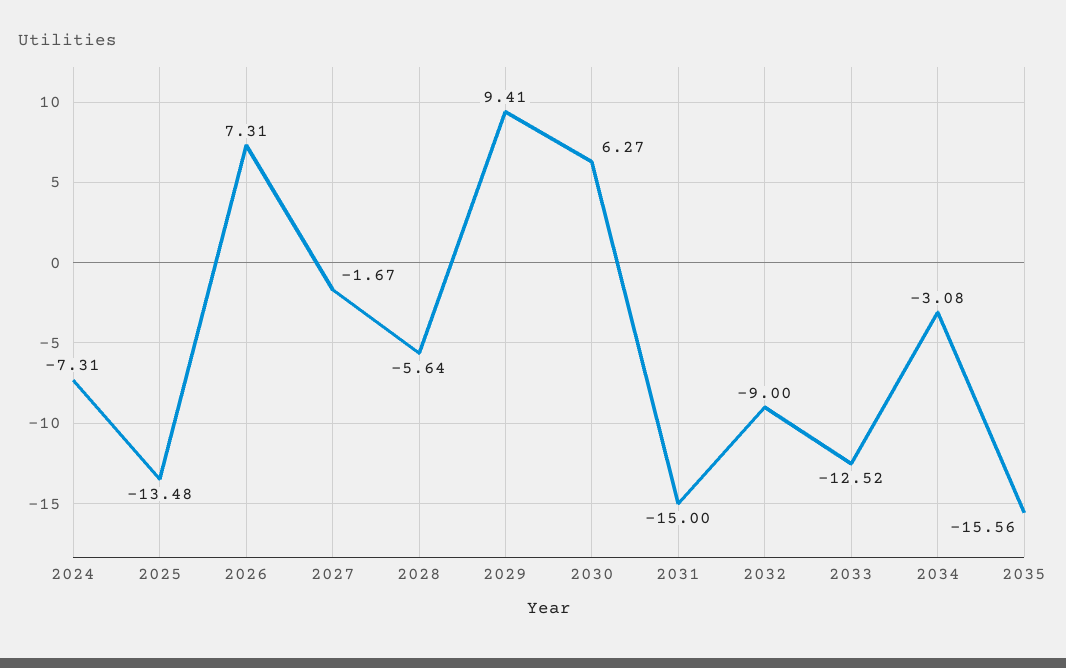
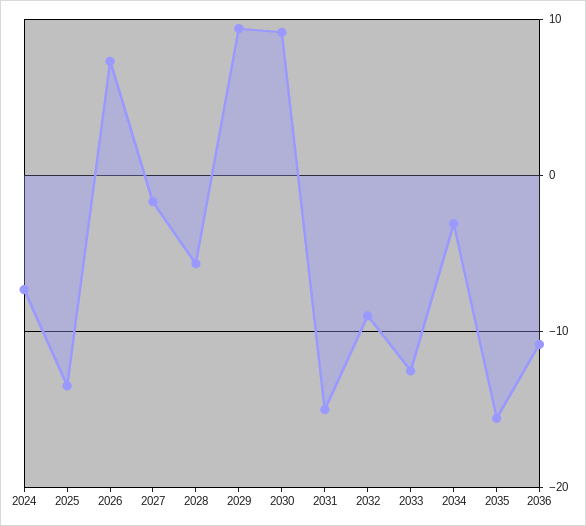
2030: 6.27 -> 9
2036: none -> -11

